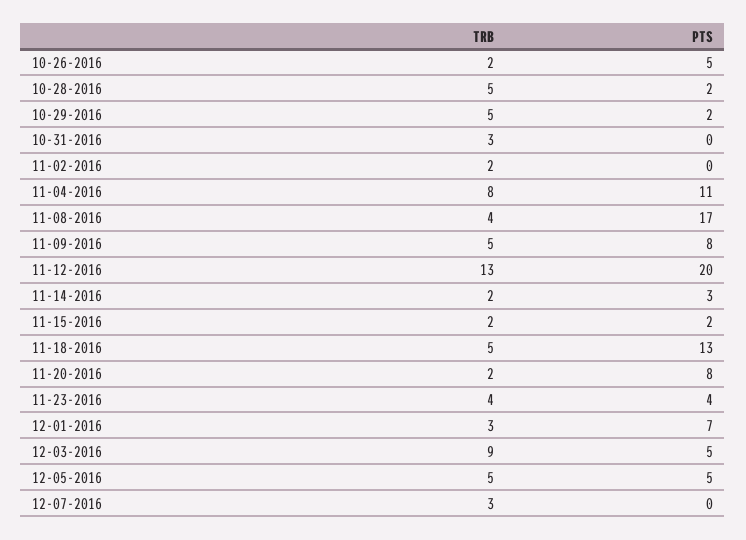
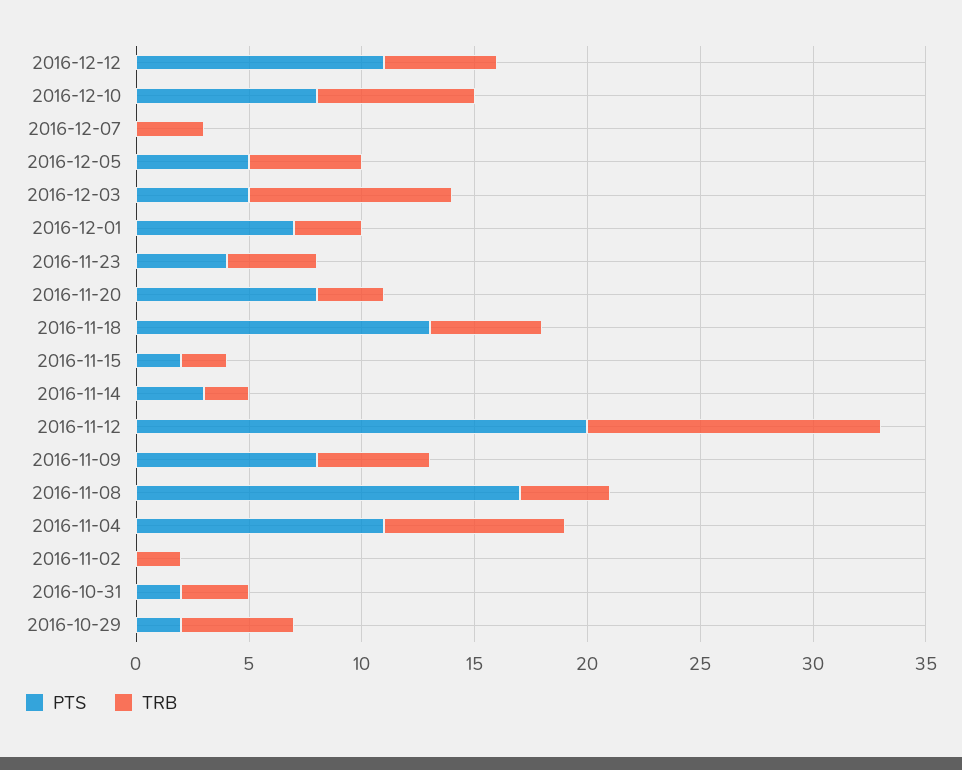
TRB, 10-26-2016: 2 -> none
PTS, 10-26-2016: 5 -> none
TRB, 10-28-2016: 5 -> none
PTS, 10-28-2016: 2 -> none
PTS, 10-31-2016: 0 -> 2
TRB, 11-20-2016: 2 -> 3
PTS, 2016-12-12: none -> 11
TRB, 2016-12-12: none -> 5
PTS, 2016-12-10: none -> 8
TRB, 2016-12-10: none -> 7

